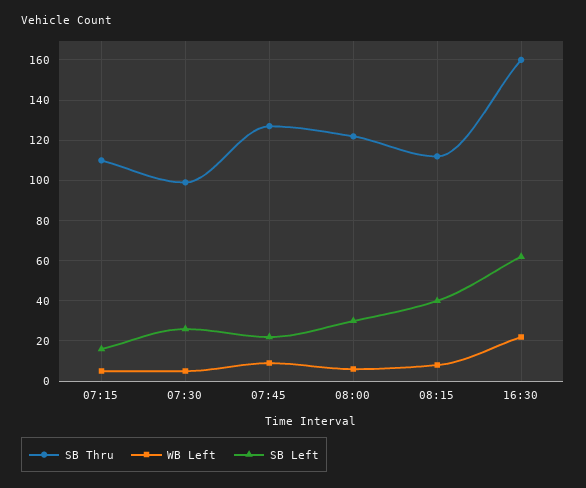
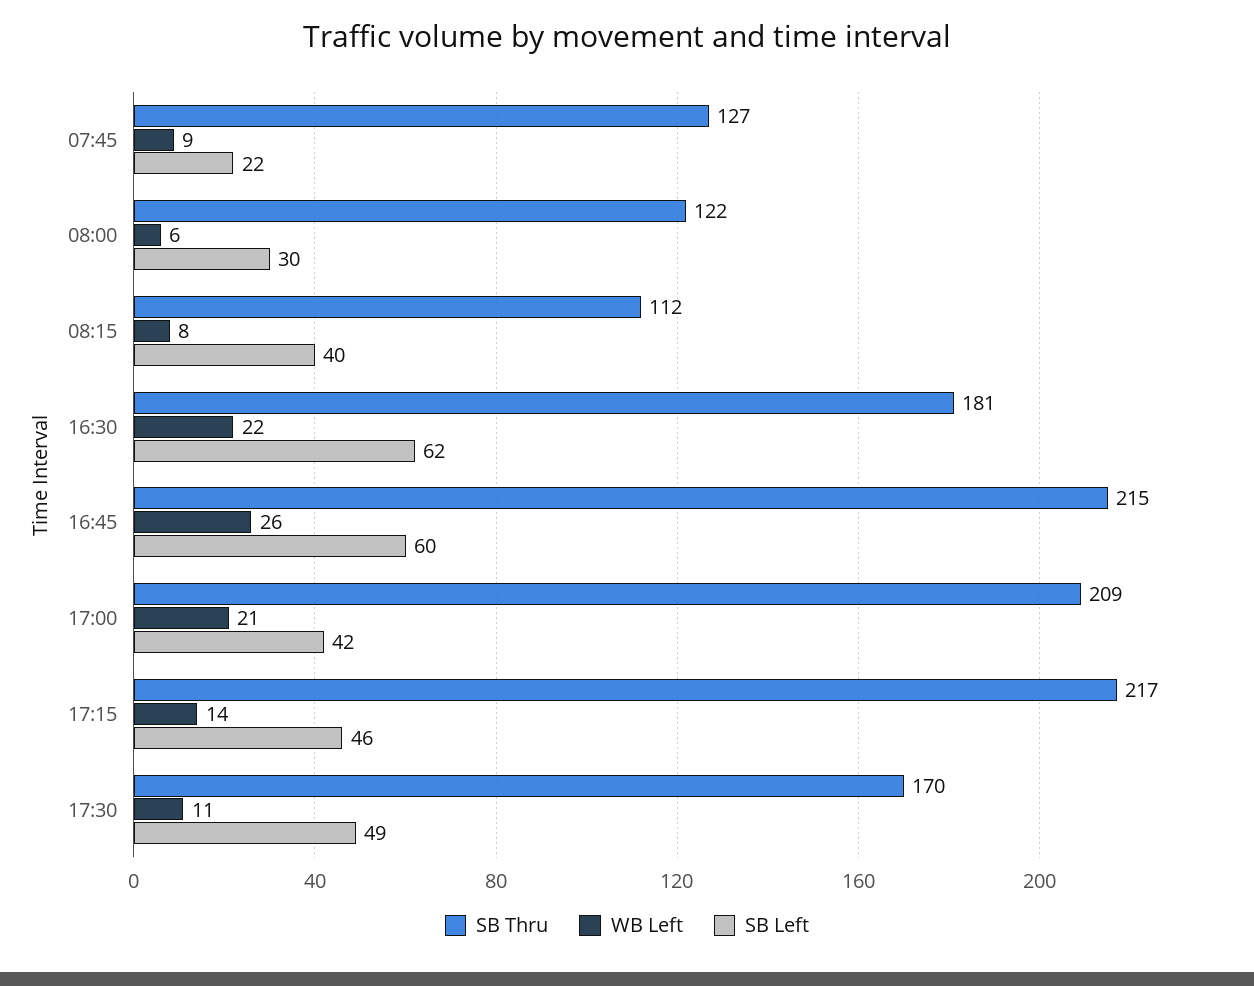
SB Thru, 07:15: 110 -> none
WB Left, 07:15: 5 -> none
SB Left, 07:15: 15 -> none
SB Thru, 07:30: 100 -> none
WB Left, 07:30: 5 -> none
SB Left, 07:30: 25 -> none
SB Thru, 16:30: 160 -> 181
SB Thru, 16:45: none -> 215
WB Left, 16:45: none -> 26
SB Left, 16:45: none -> 60
SB Thru, 17:00: none -> 209
WB Left, 17:00: none -> 21
SB Left, 17:00: none -> 42
SB Thru, 17:15: none -> 217
WB Left, 17:15: none -> 14
SB Left, 17:15: none -> 46
SB Thru, 17:30: none -> 170
WB Left, 17:30: none -> 11
SB Left, 17:30: none -> 49

